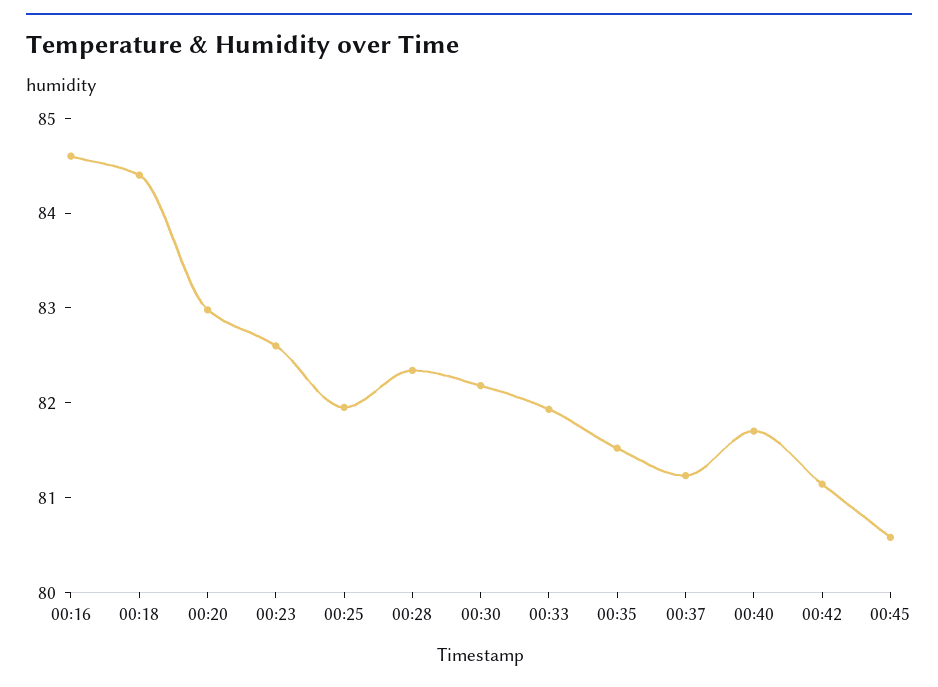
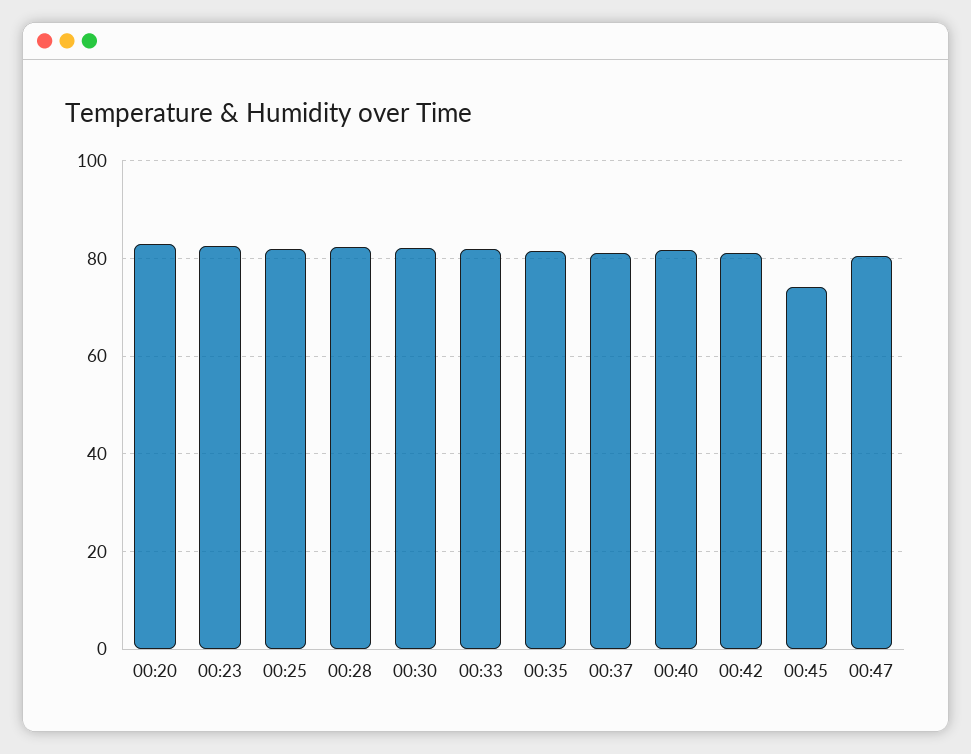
00:16: 84.6 -> none
00:18: 84.4 -> none
00:45: 80.6 -> 74
00:47: none -> 80

